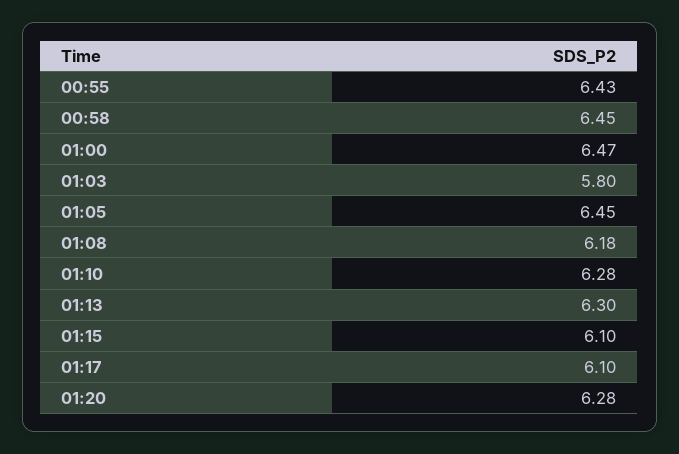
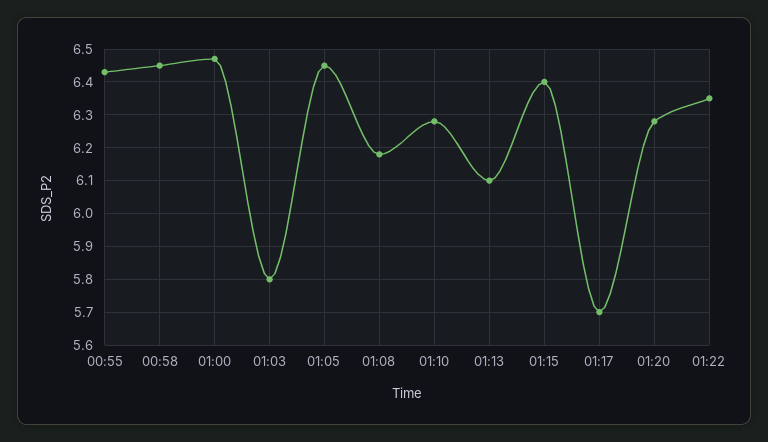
01:13: 6.3 -> 6.1
01:15: 6.1 -> 6.4
01:17: 6.1 -> 5.7
01:22: none -> 6.35

